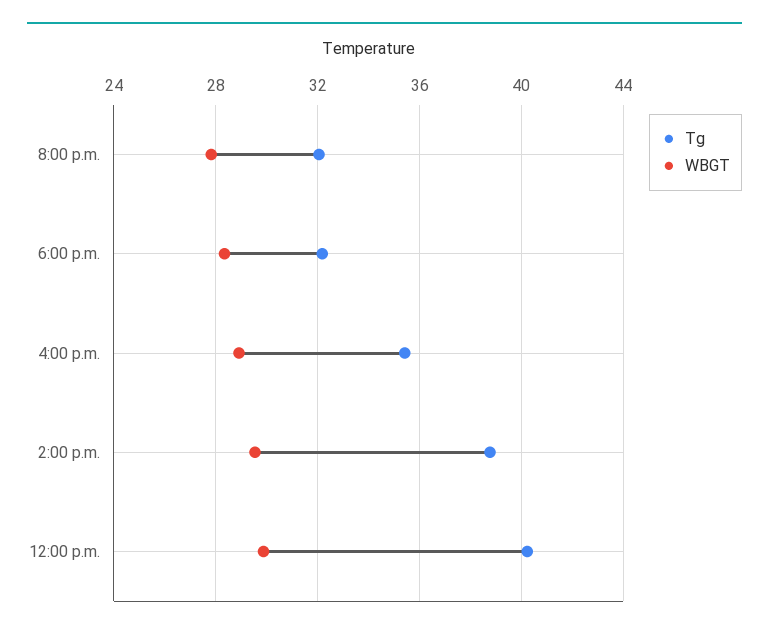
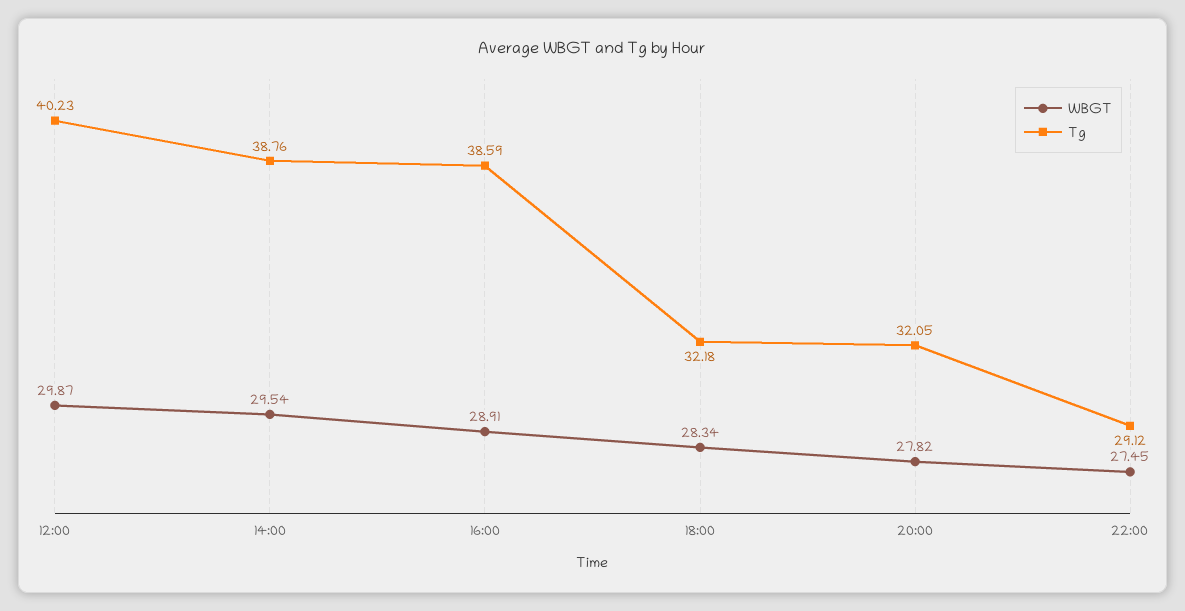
Tg, 4:00 p.m.: 35.5 -> 38.59
WBGT, 22:00: none -> 27.45
Tg, 22:00: none -> 29.12

